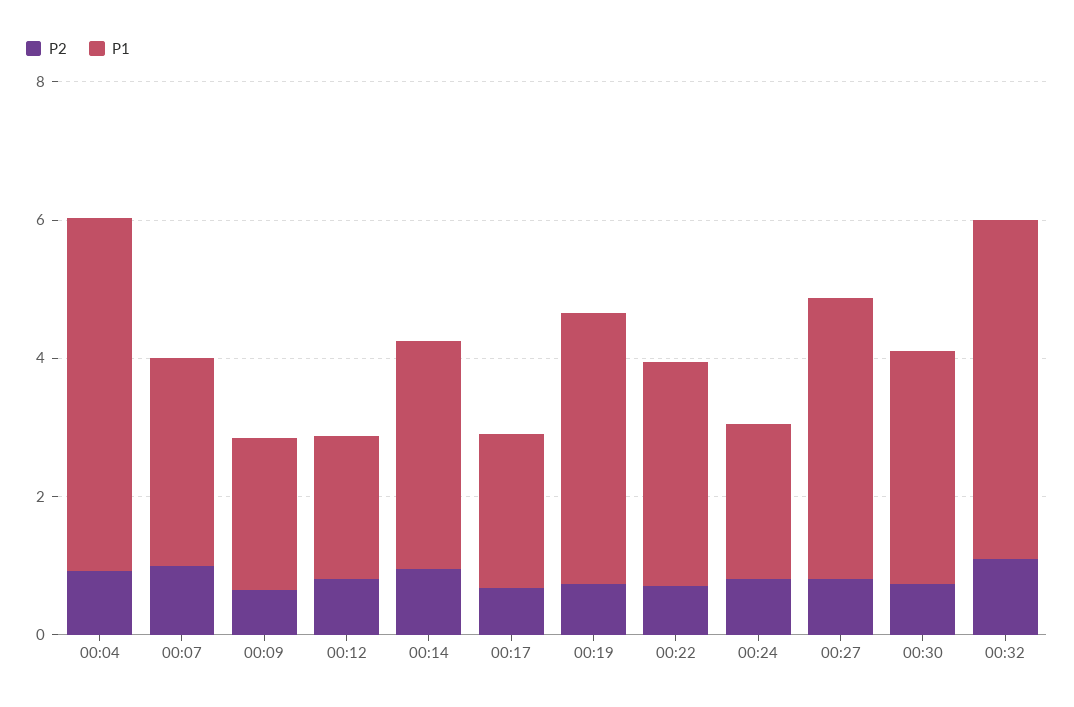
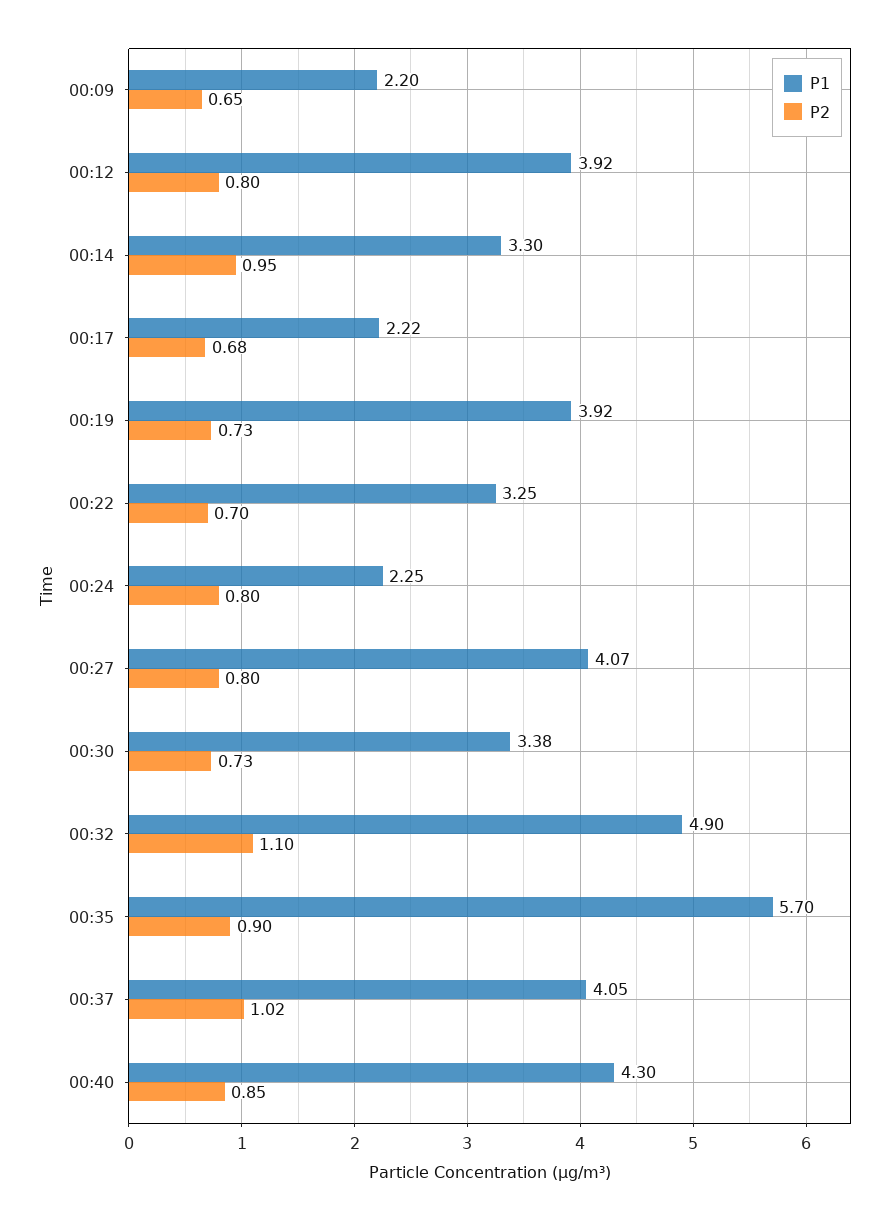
P2, 00:04: 1 -> none
P1, 00:04: 5 -> none
P2, 00:07: 1 -> none
P1, 00:07: 3 -> none
P1, 00:12: 2 -> 3.92
P1, 00:35: none -> 5.7
P2, 00:35: none -> 0.9
P1, 00:37: none -> 4.05
P2, 00:37: none -> 1.02
P1, 00:40: none -> 4.3
P2, 00:40: none -> 0.85

